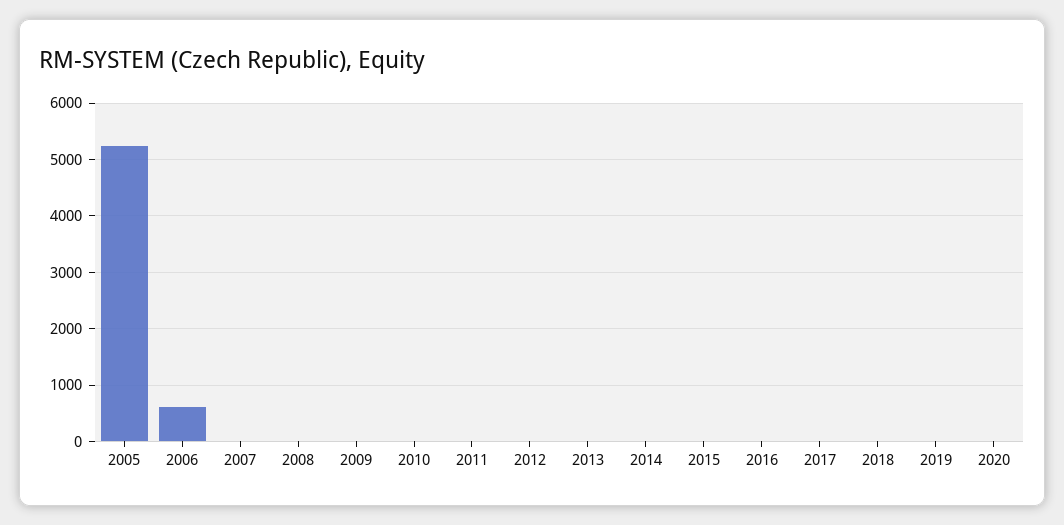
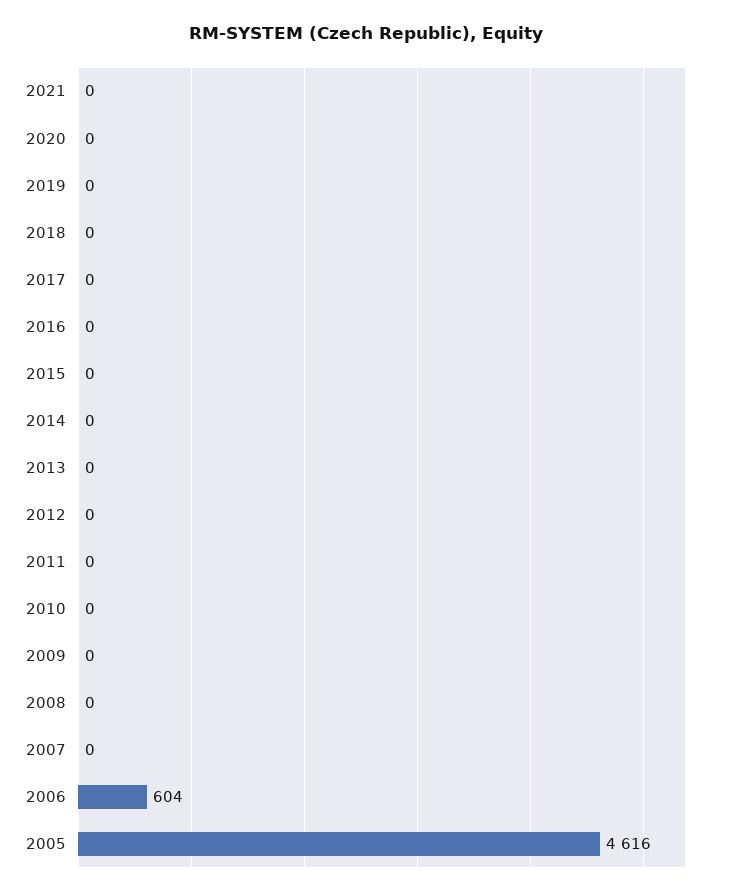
2005: 5200 -> 4616
2021: none -> 0

